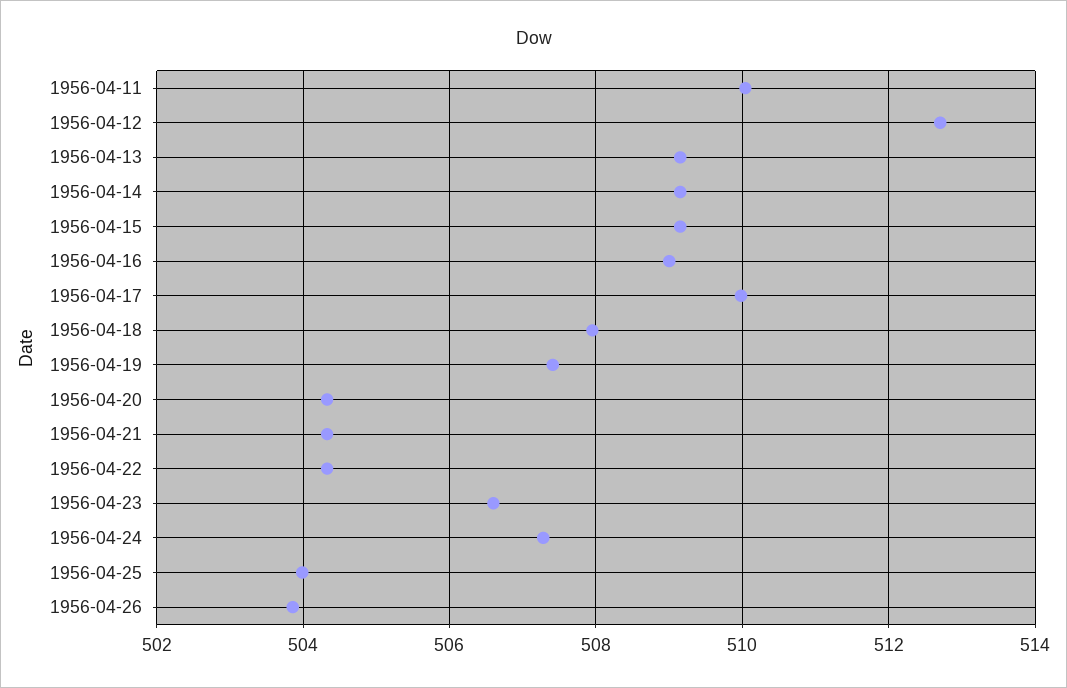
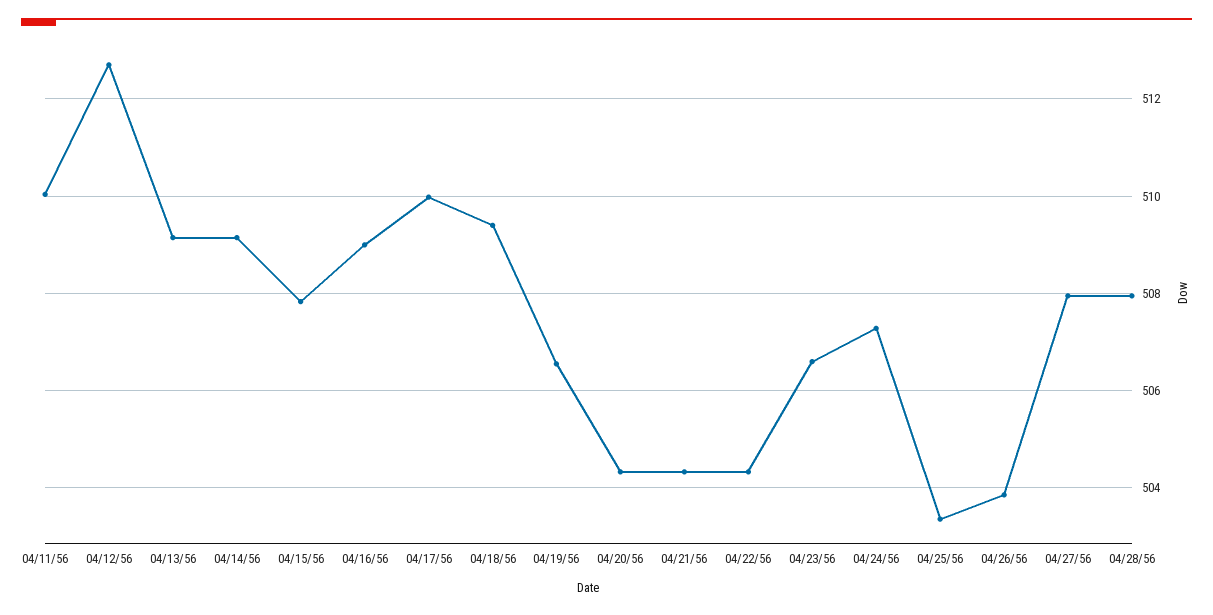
1956-04-15: 509.2 -> 507.8
1956-04-18: 508 -> 509.4
1956-04-19: 507.4 -> 506.6
1956-04-25: 504 -> 503.4
04/27/56: none -> 508
04/28/56: none -> 508

